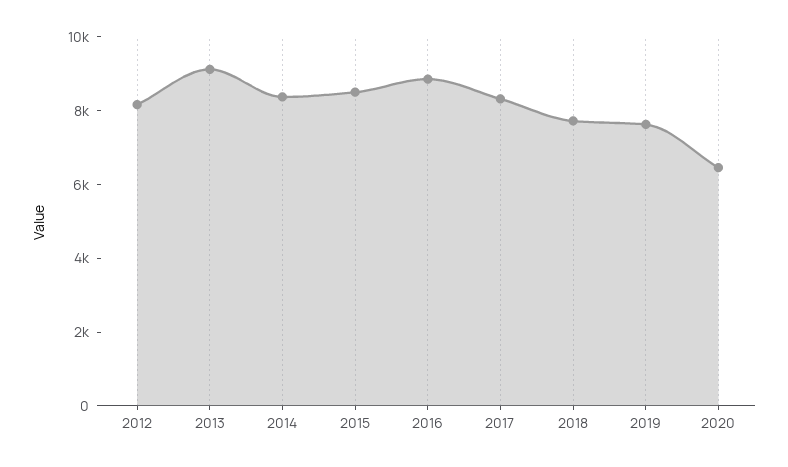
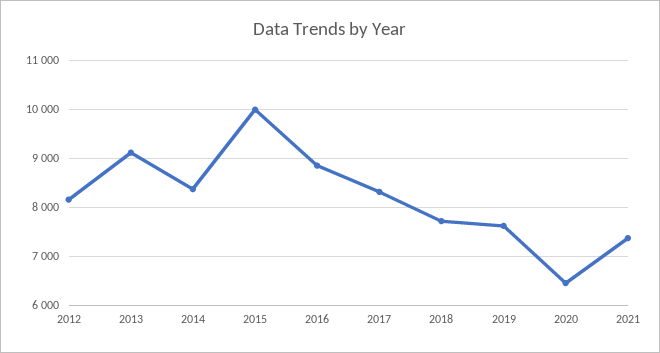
2015: 8500 -> 10000
2021: none -> 7400

